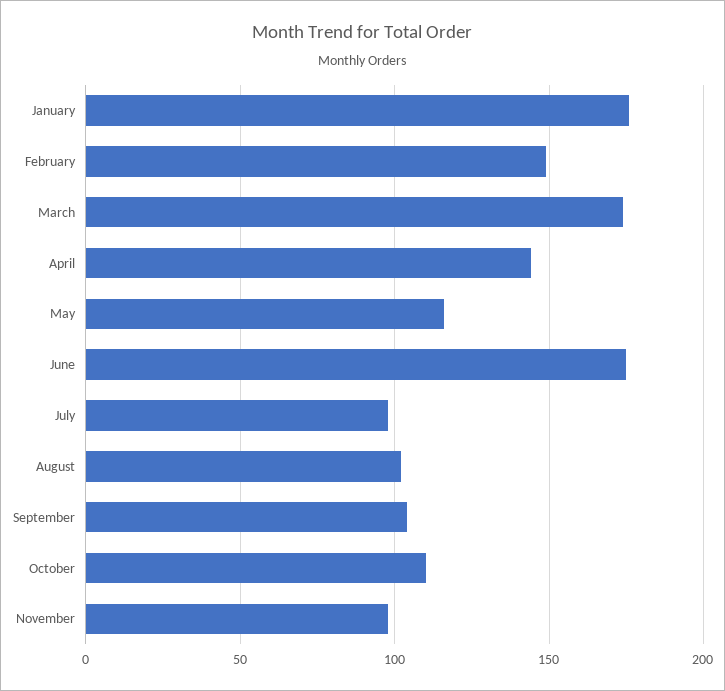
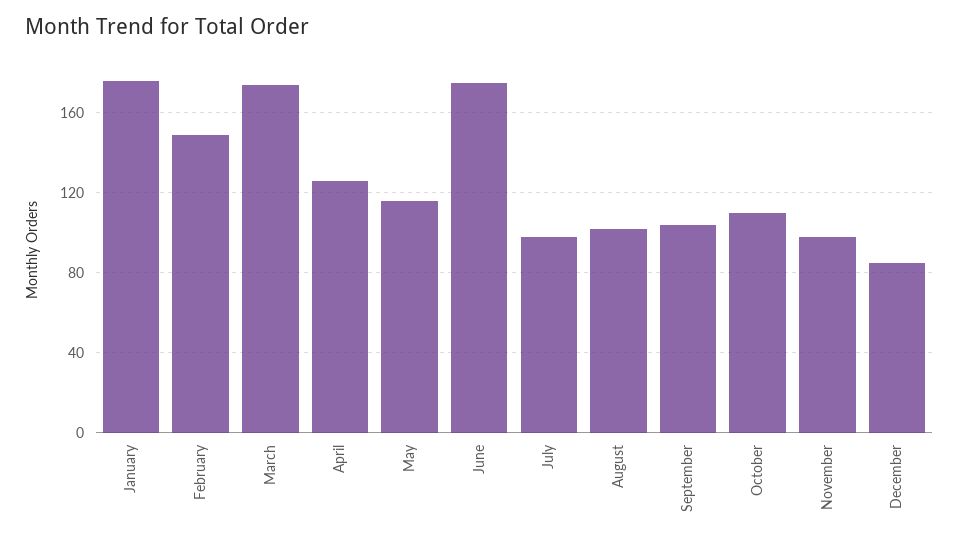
April: 145 -> 125
December: none -> 85

